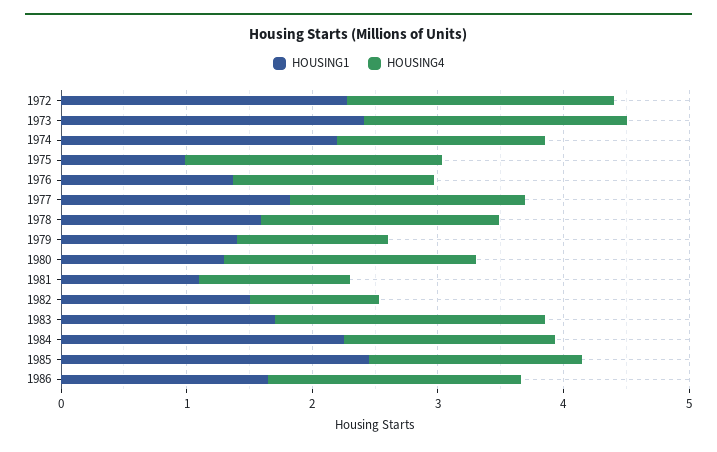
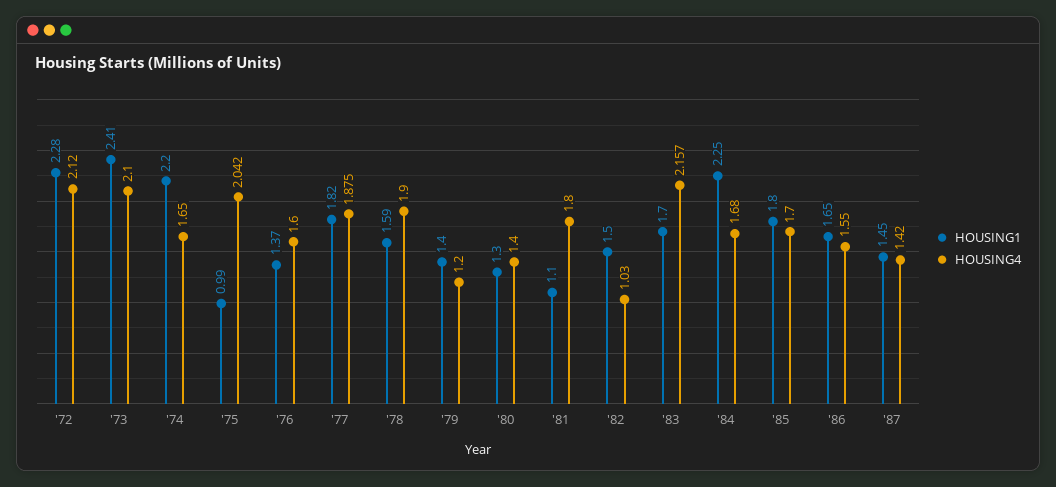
HOUSING4, 1980: 2 -> 1.4
HOUSING4, 1981: 1.2 -> 1.8
HOUSING1, 1985: 2.4 -> 1.8
HOUSING4, 1986: 2 -> 1.55
HOUSING1, '87: none -> 1.45
HOUSING4, '87: none -> 1.42

